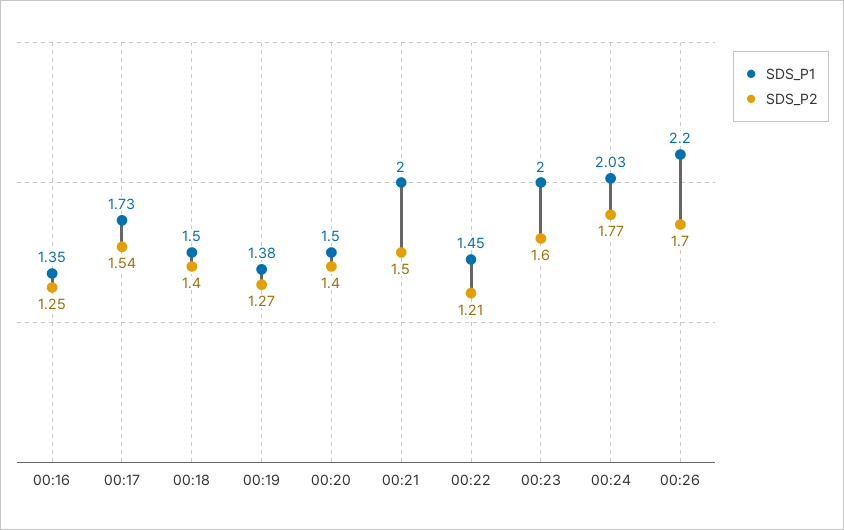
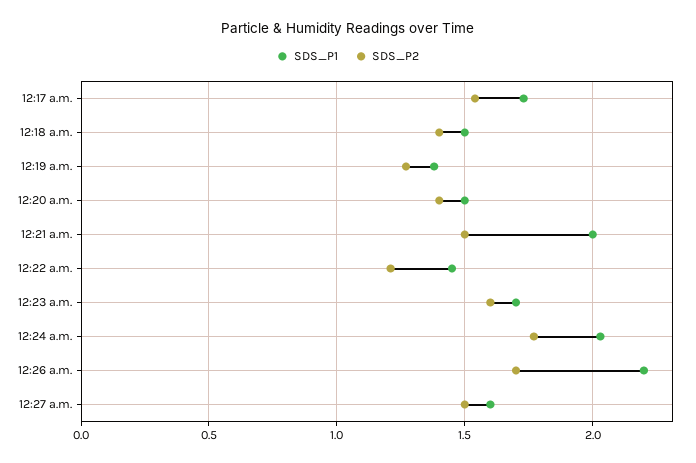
SDS_P1, 00:16: 1.35 -> none
SDS_P2, 00:16: 1.25 -> none
SDS_P1, 00:23: 2 -> 1.7
SDS_P1, 12:27 a.m.: none -> 1.6
SDS_P2, 12:27 a.m.: none -> 1.5

